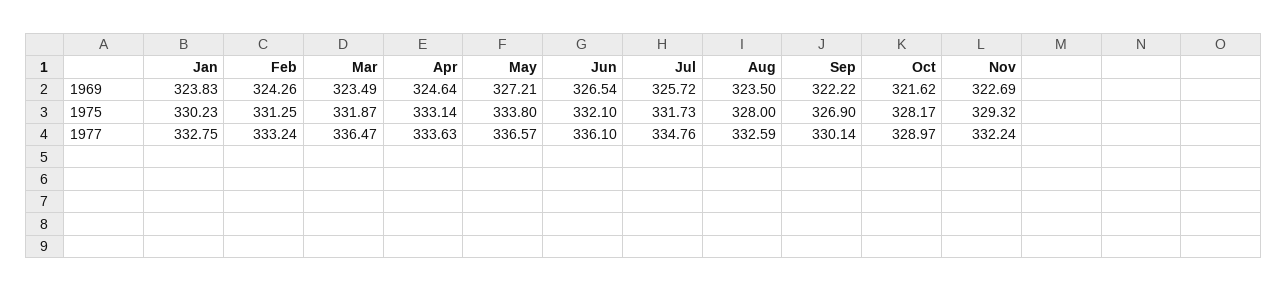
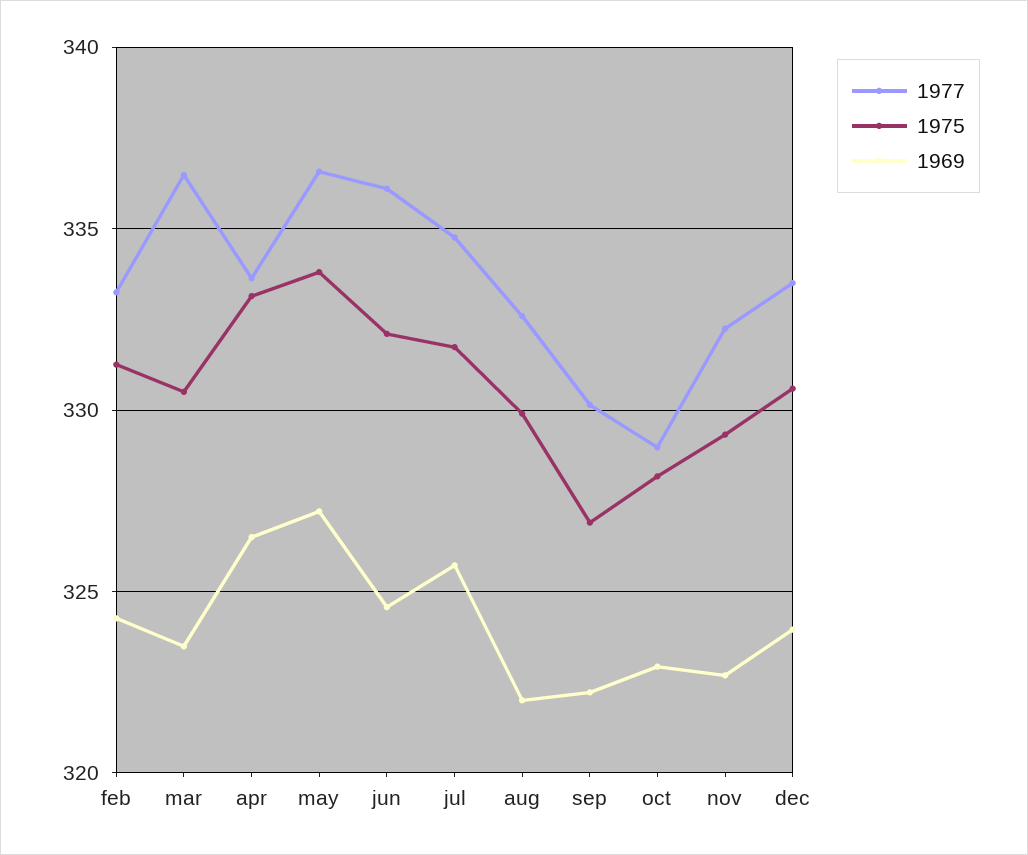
1969, Jan: 323.83 -> none
1969, Apr: 324.64 -> 326.5
1969, Jun: 326.54 -> 324.5
1969, Aug: 323.5 -> 322
1969, Oct: 321.62 -> 323
1975, Jan: 330.23 -> none
1975, Mar: 331.87 -> 330.5
1975, Aug: 328 -> 330
1977, Jan: 332.75 -> none
1977, dec: none -> 333.5
1975, dec: none -> 330.5
1969, dec: none -> 324

